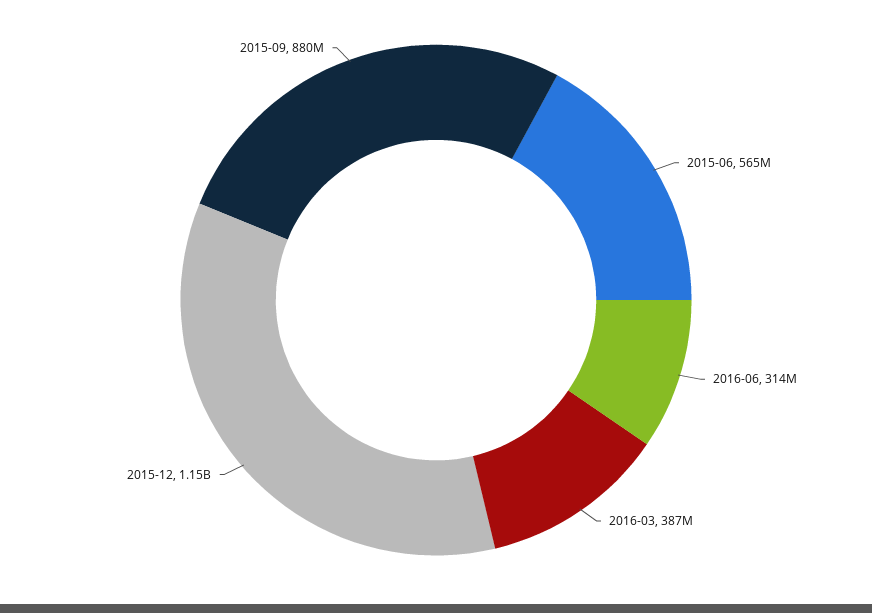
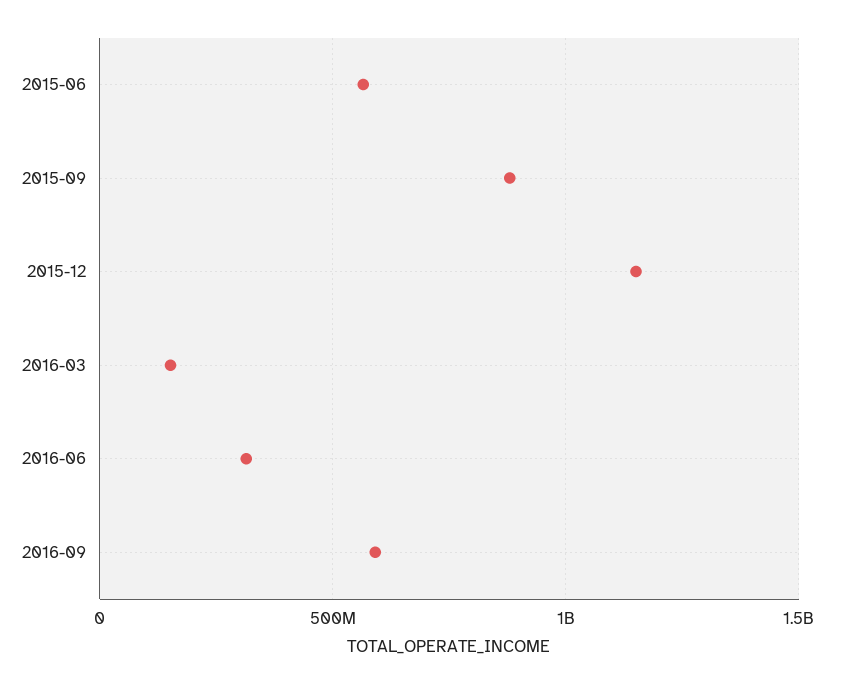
2016-03: 387000000 -> 150000000
2016-09: none -> 600000000

